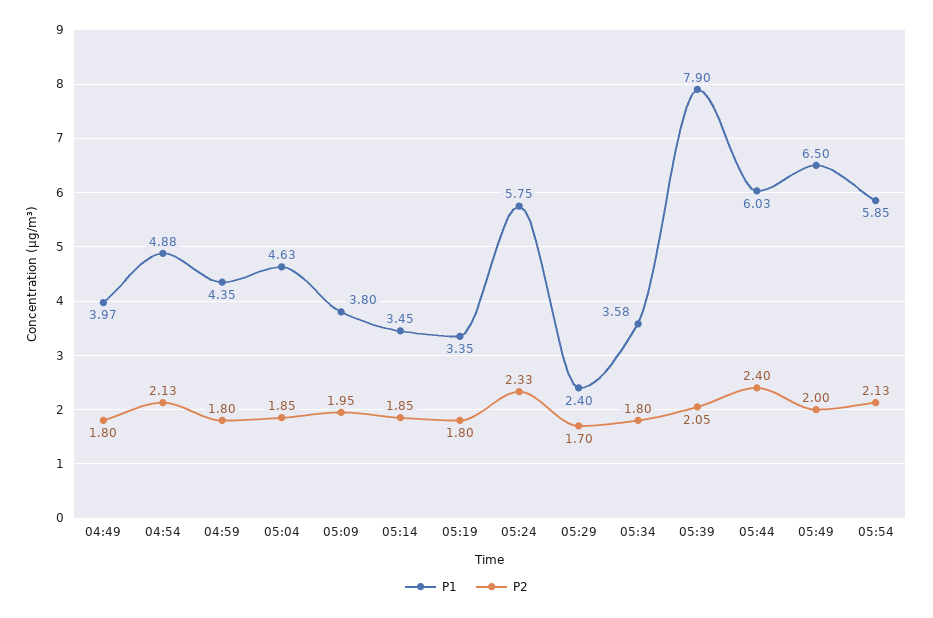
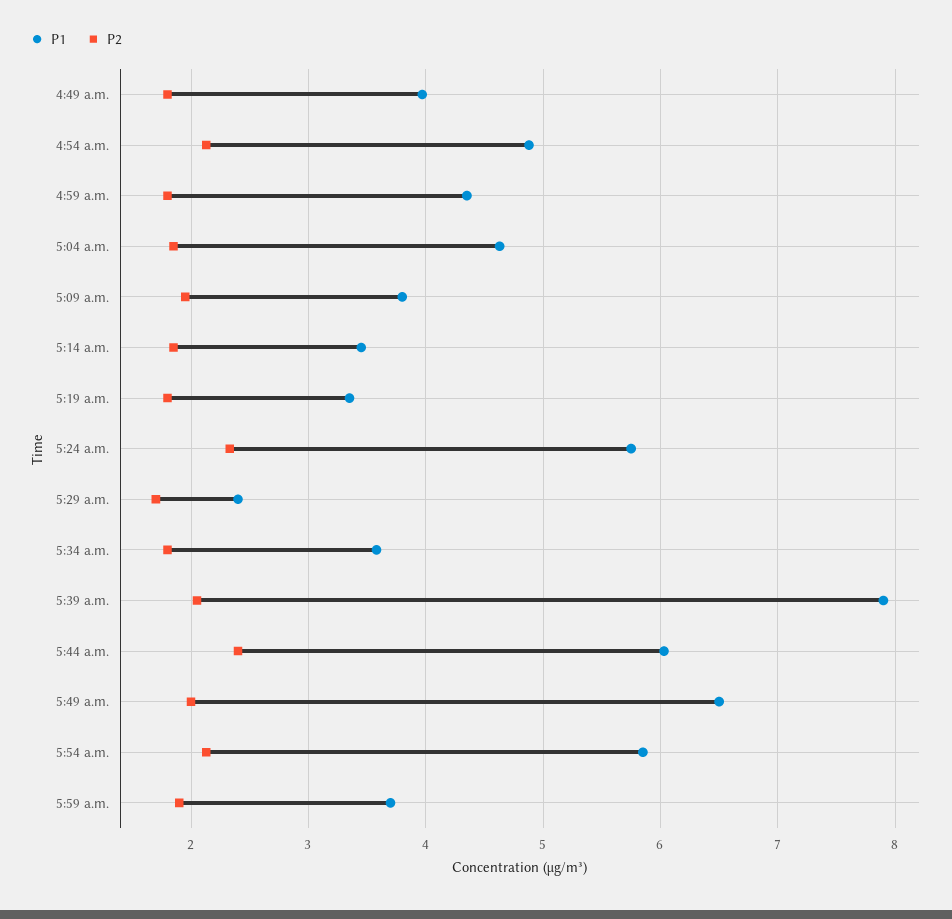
P1, 5:59 a.m.: none -> 3.7
P2, 5:59 a.m.: none -> 1.9

